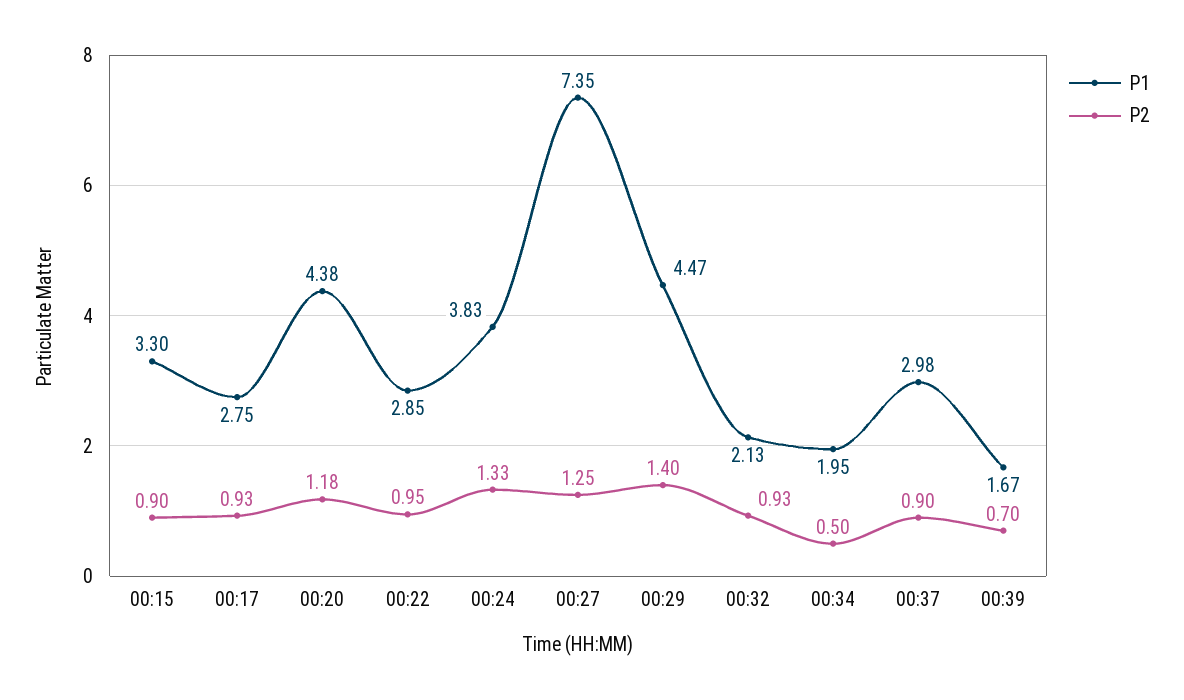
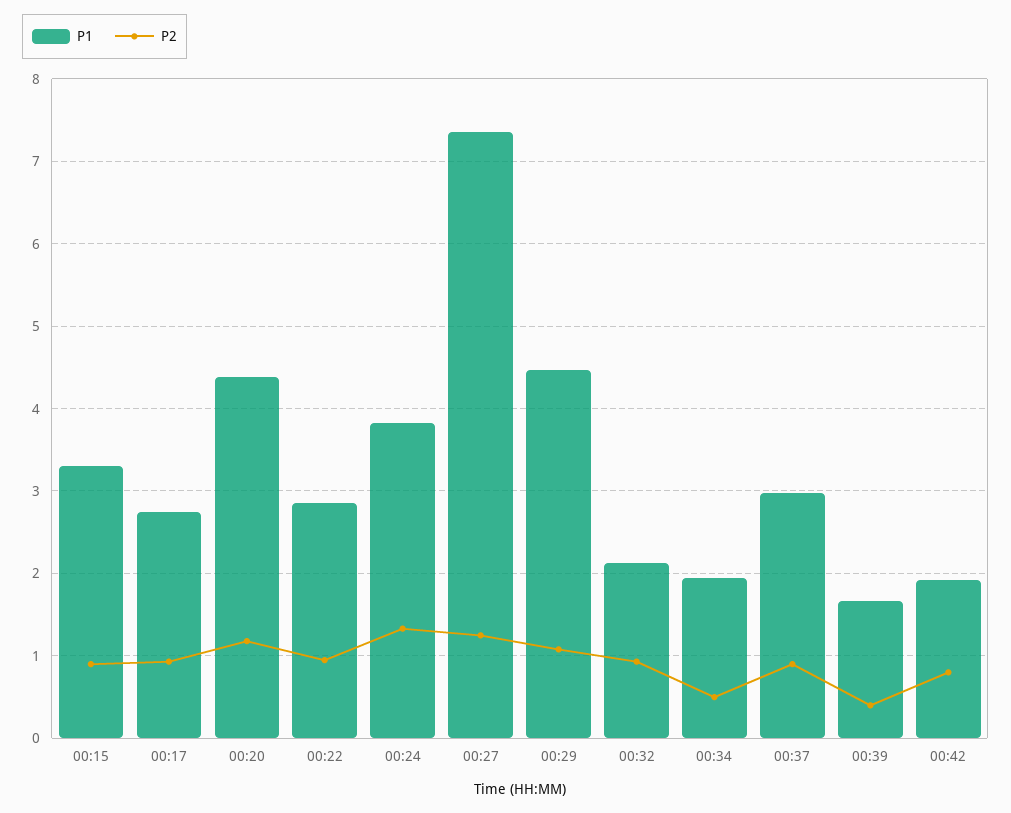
P2, 00:29: 1.4 -> 1.1
P2, 00:39: 0.7 -> 0.4
P1, 00:42: none -> 1.9
P2, 00:42: none -> 0.8

